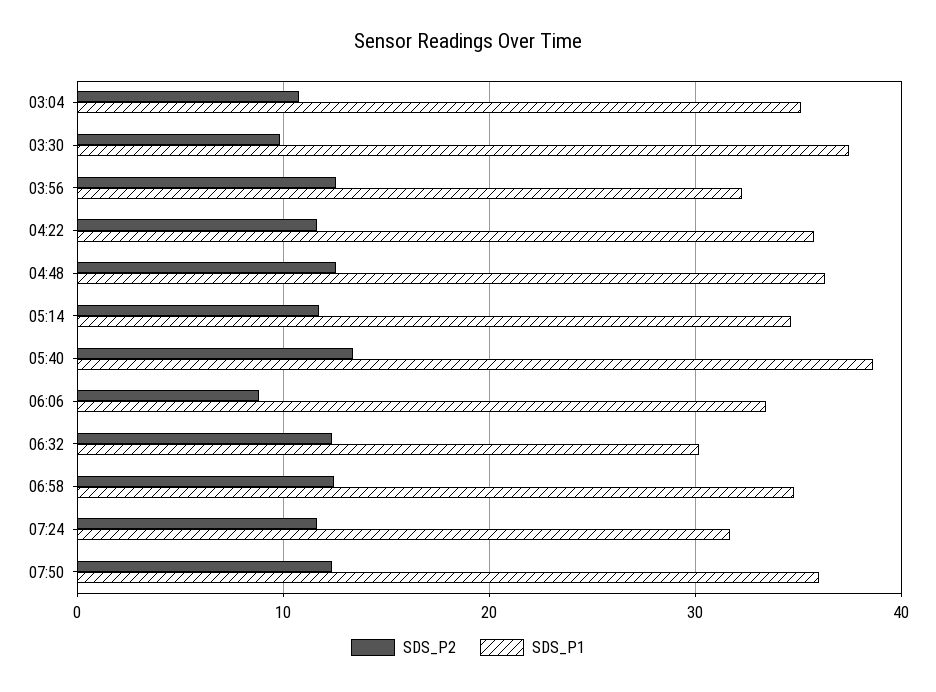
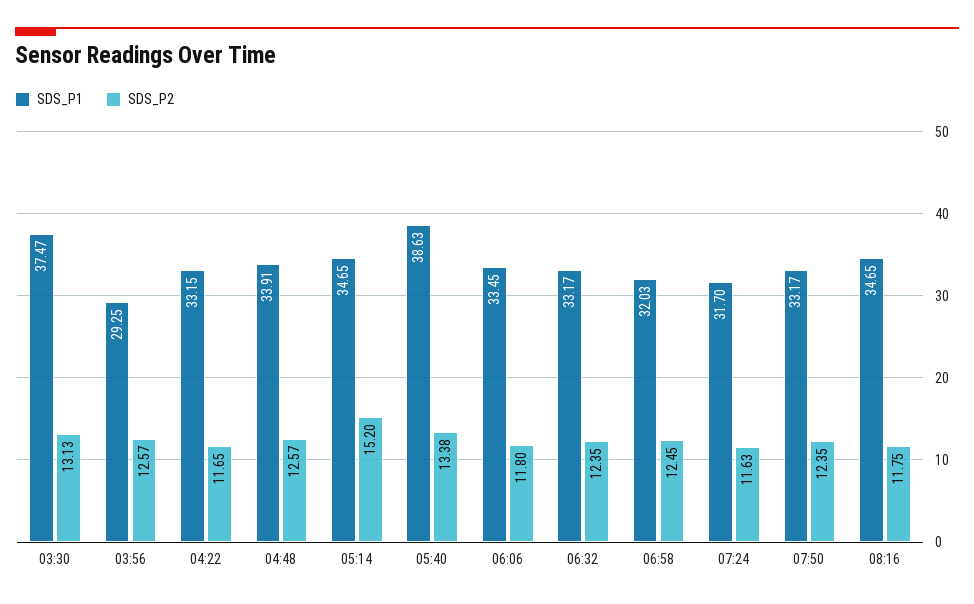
SDS_P2, 03:04: 11 -> none
SDS_P1, 03:04: 35 -> none
SDS_P2, 03:30: 10 -> 13.13
SDS_P1, 03:56: 32 -> 29.25
SDS_P1, 04:22: 36 -> 33.15
SDS_P1, 04:48: 36 -> 33.91
SDS_P2, 05:14: 12 -> 15.2
SDS_P2, 06:06: 9 -> 11.8
SDS_P1, 06:32: 30 -> 33.17
SDS_P1, 06:58: 35 -> 32.03
SDS_P1, 07:50: 36 -> 33.17
SDS_P1, 08:16: none -> 34.65
SDS_P2, 08:16: none -> 11.75

